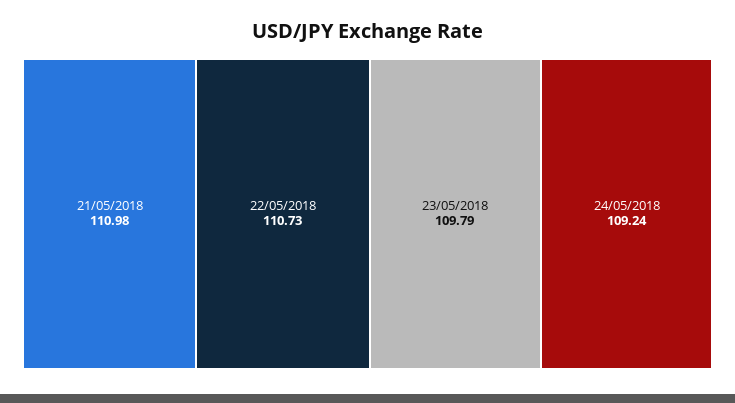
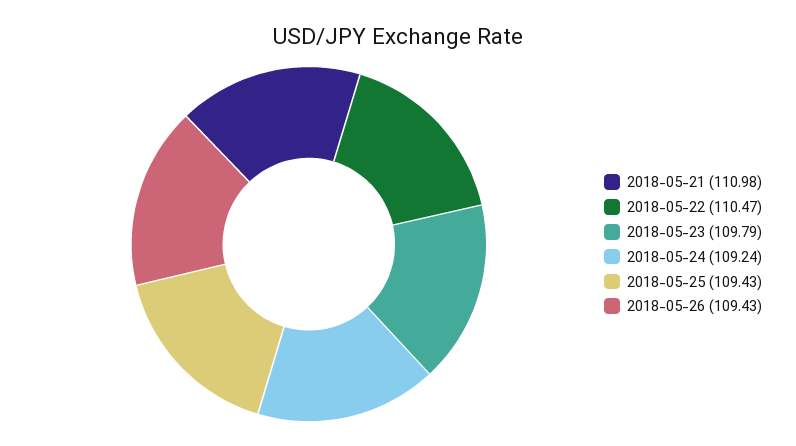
22/05/2018: 110.73 -> 110.47
2018-05-25: none -> 109.43
2018-05-26: none -> 109.43

